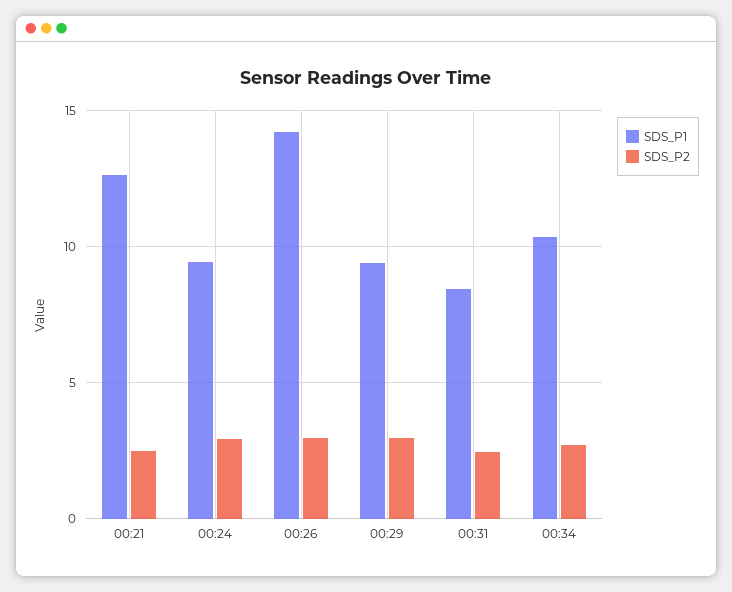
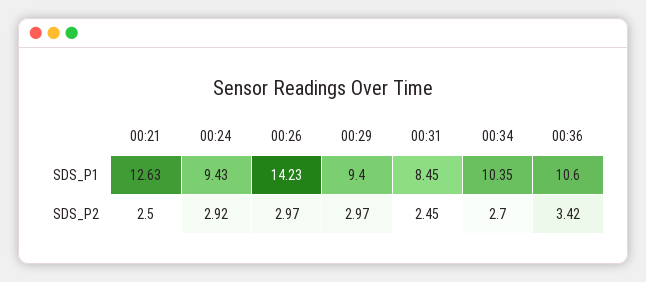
SDS_P1, 00:36: none -> 10.6
SDS_P2, 00:36: none -> 3.42

